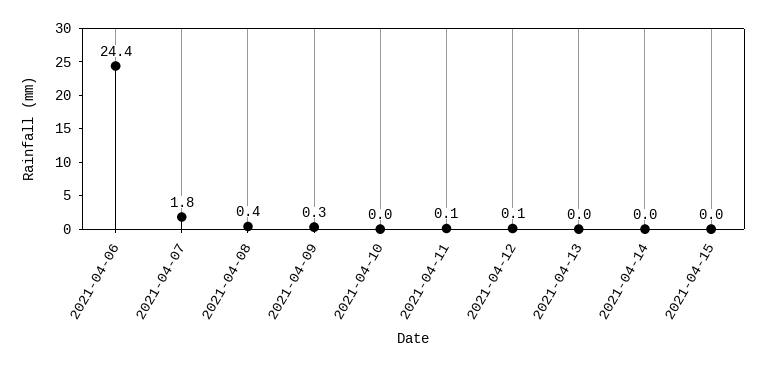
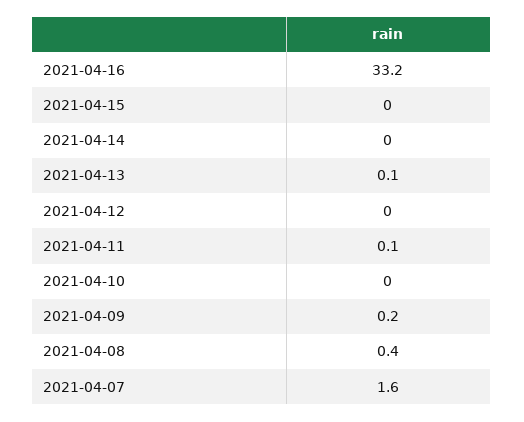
2021-04-06: 24.4 -> none
2021-04-07: 1.8 -> 1.6
2021-04-09: 0.3 -> 0.2
2021-04-12: 0.1 -> 0
2021-04-13: 0 -> 0.1
2021-04-16: none -> 33.2

